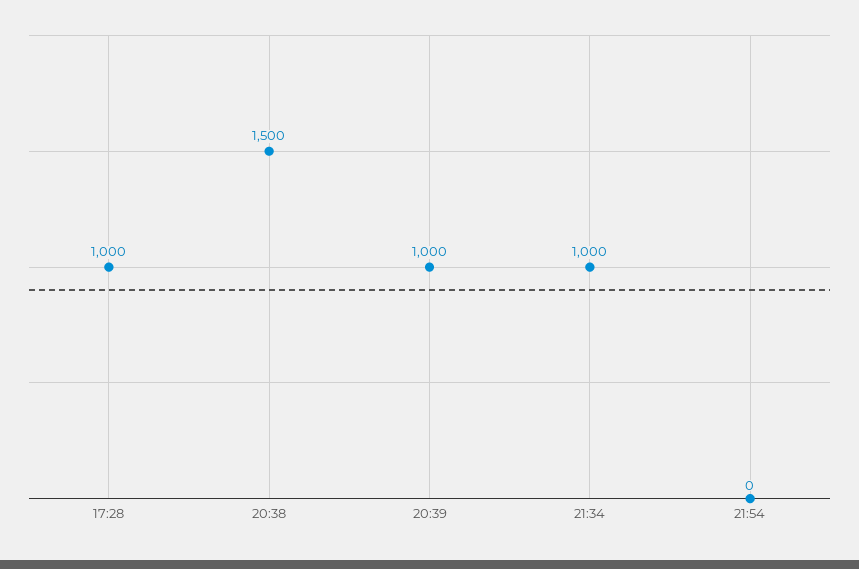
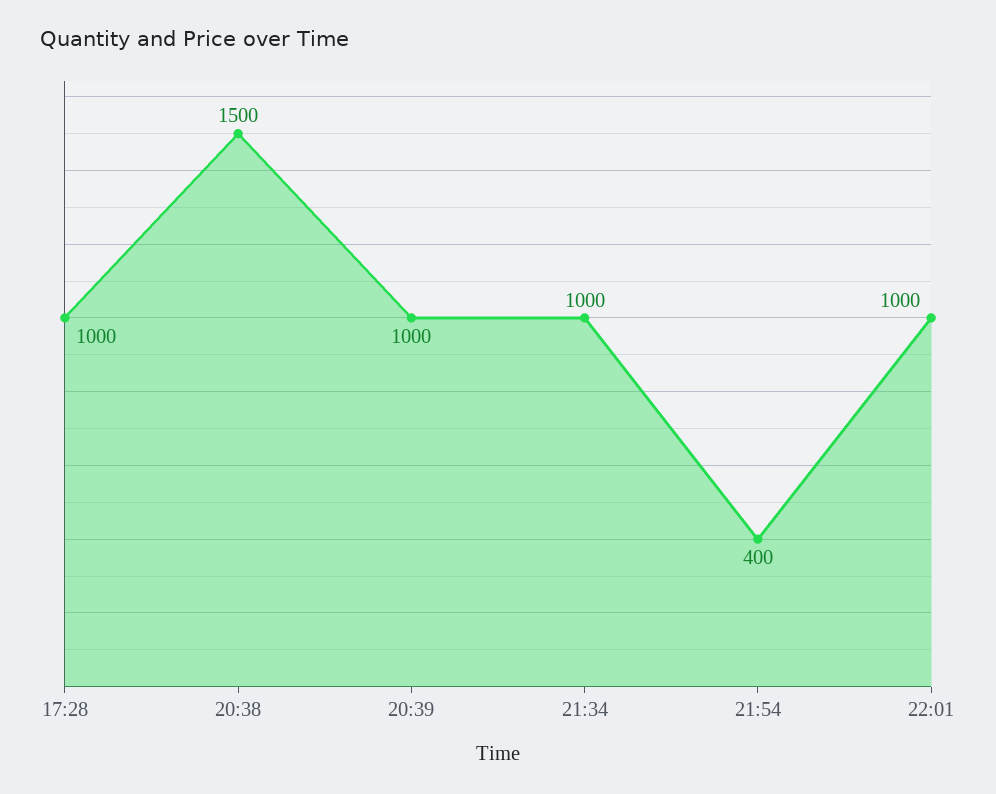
21:54: 0 -> 400
22:01: none -> 1000

